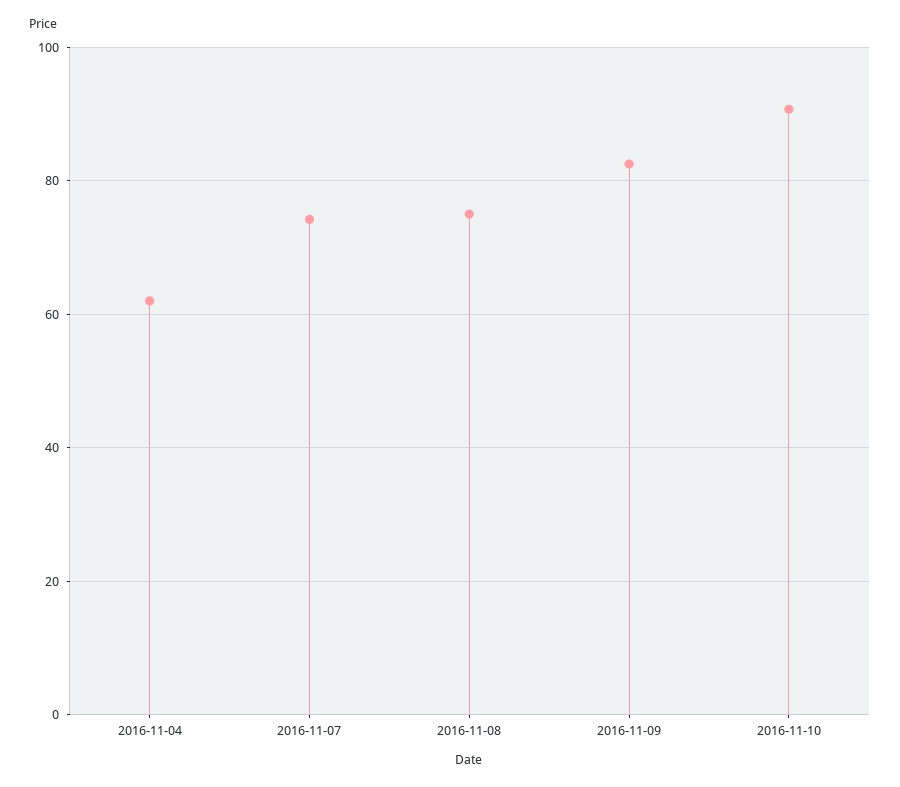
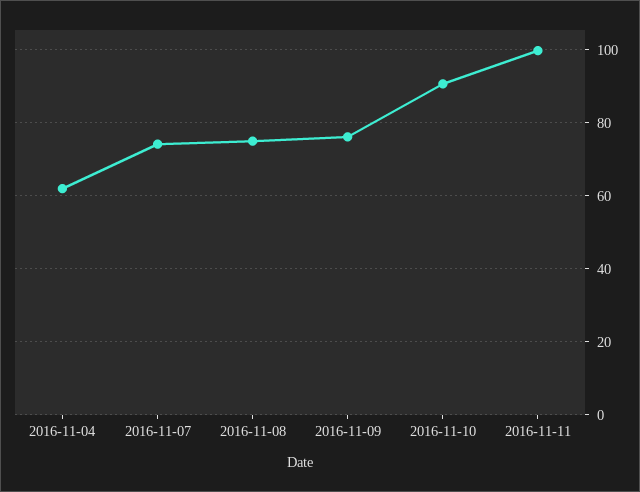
2016-11-09: 82 -> 76
2016-11-11: none -> 100

